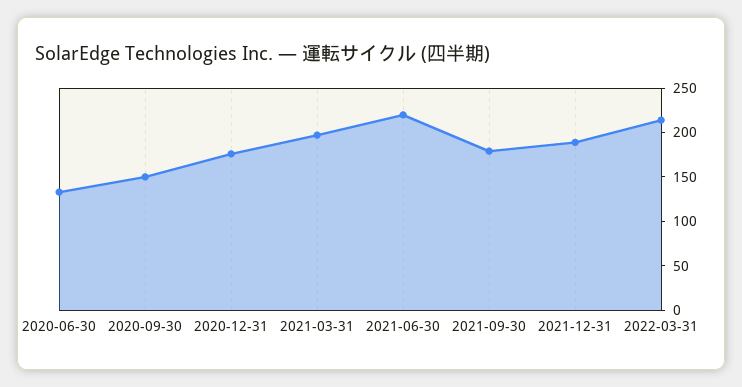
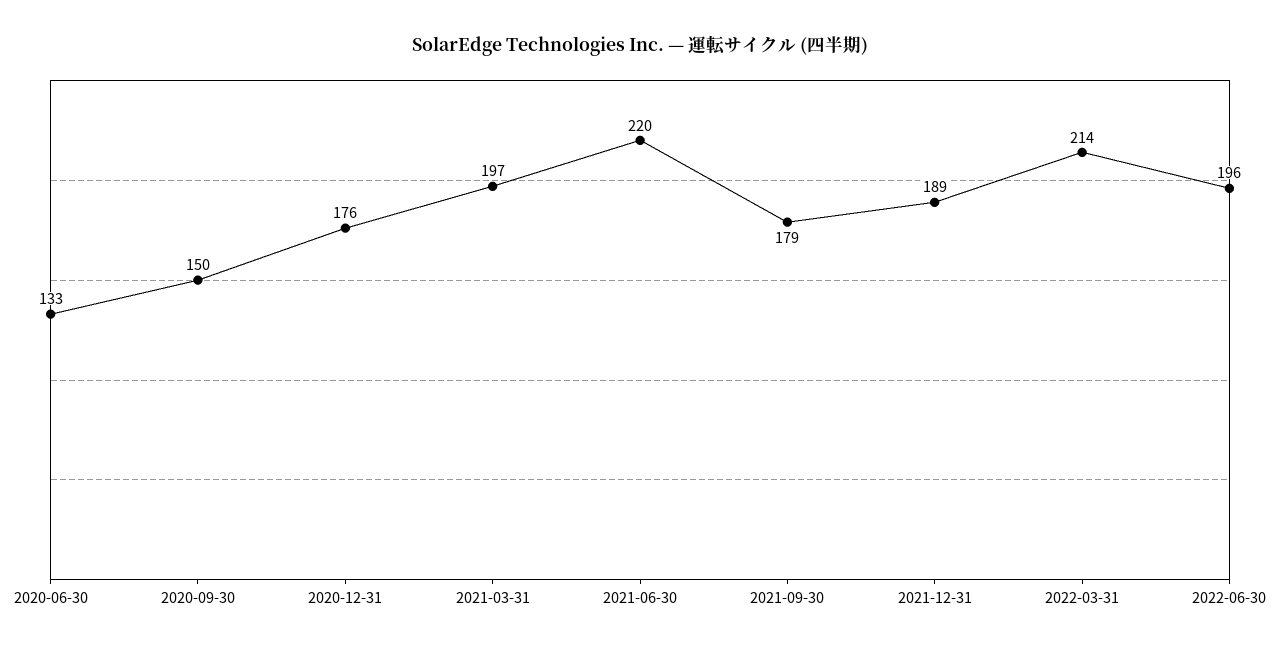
2022-06-30: none -> 196

